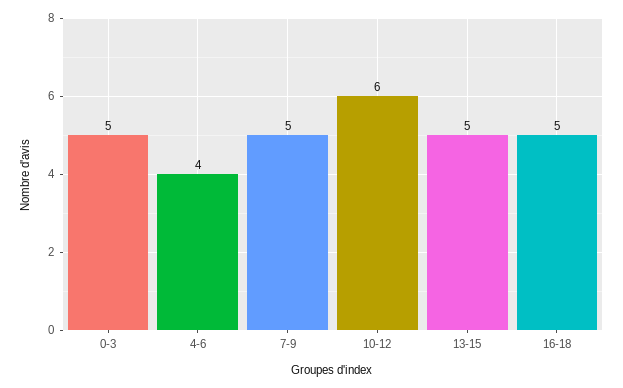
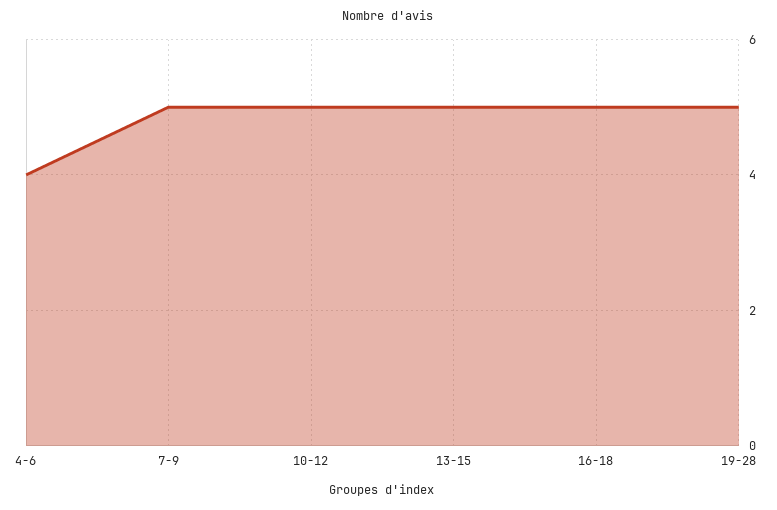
0-3: 5 -> none
10-12: 6 -> 5
19-28: none -> 5

